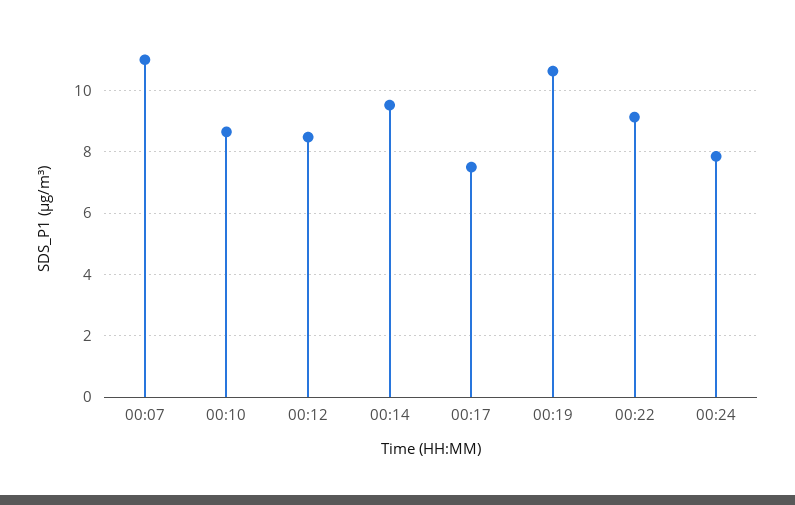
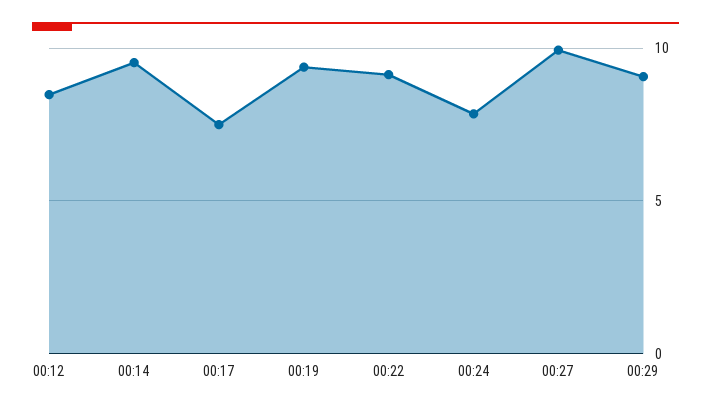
00:07: 11 -> none
00:10: 8.6 -> none
00:19: 10.6 -> 9.5
00:27: none -> 10
00:29: none -> 9

